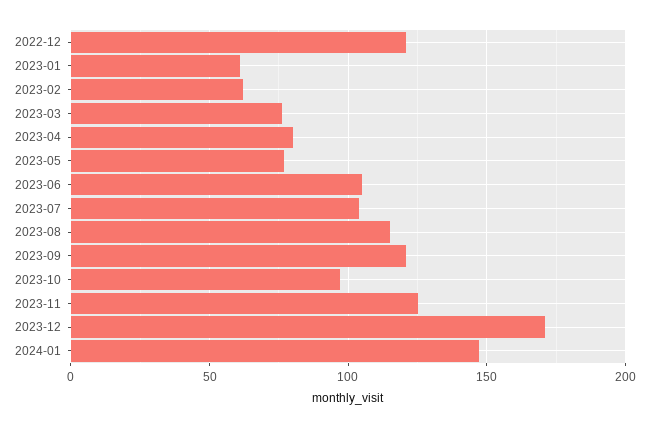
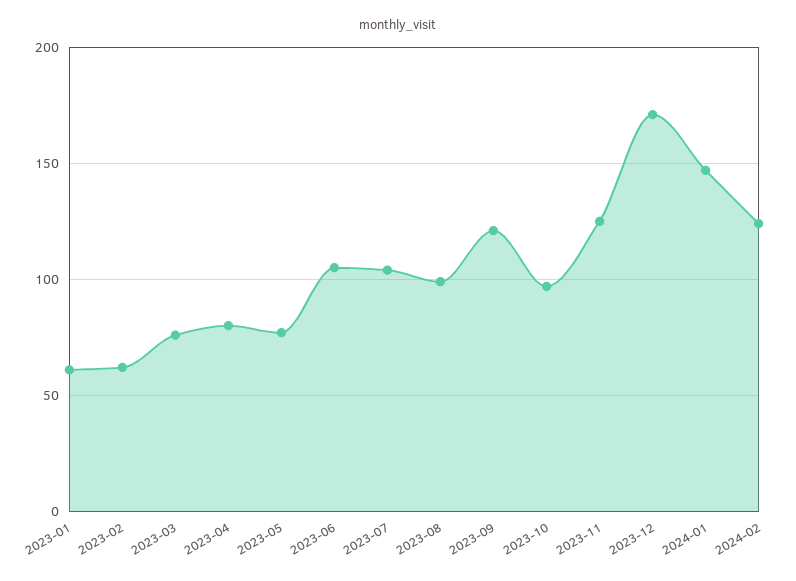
2022-12: 120 -> none
2023-08: 115 -> 100
2024-02: none -> 125

